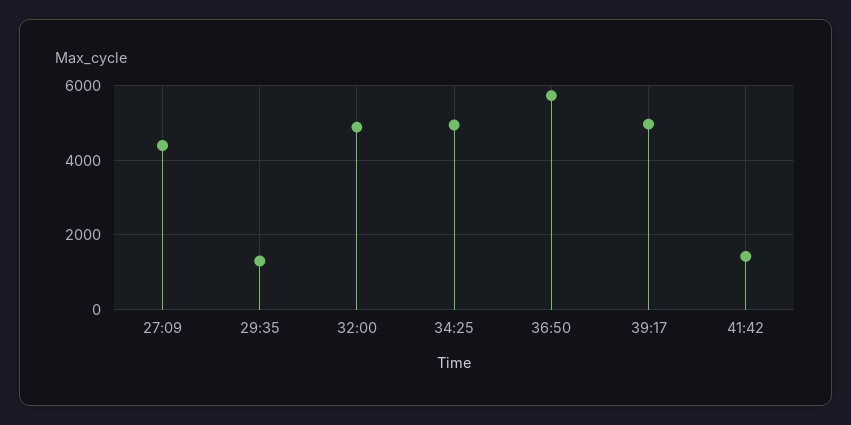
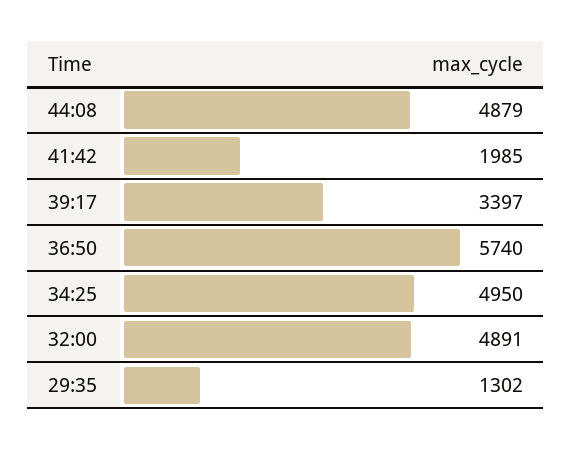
27:09: 4400 -> none
39:17: 5000 -> 3397
41:42: 1400 -> 1985
44:08: none -> 4879

